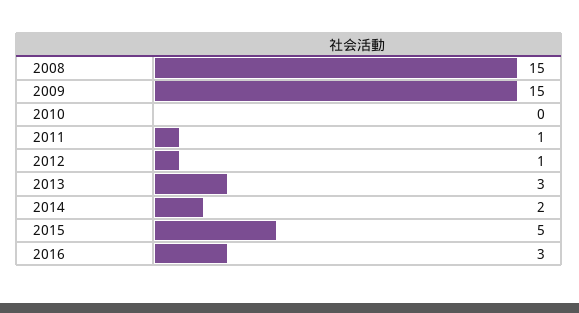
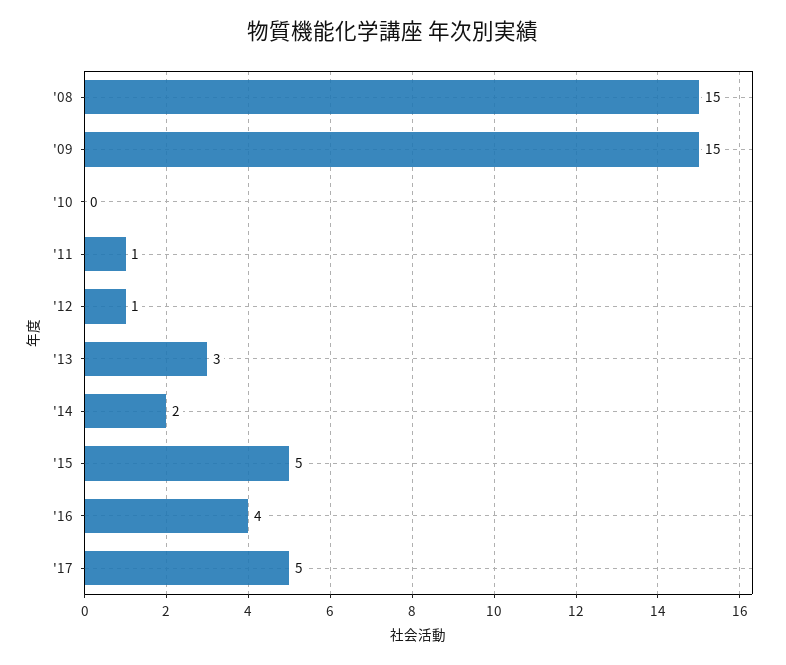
2016: 3 -> 4
'17: none -> 5

